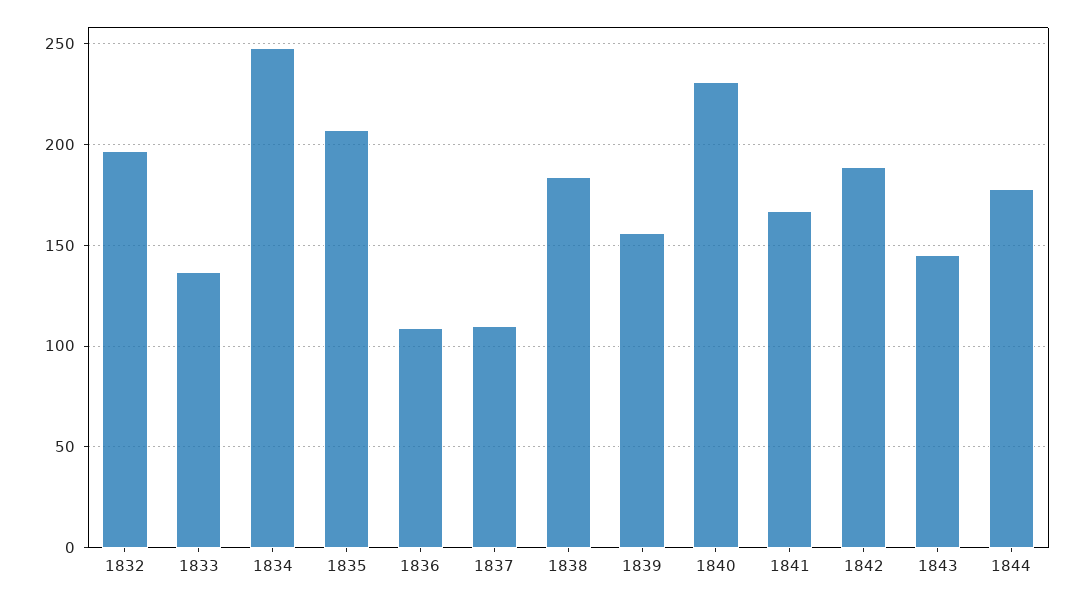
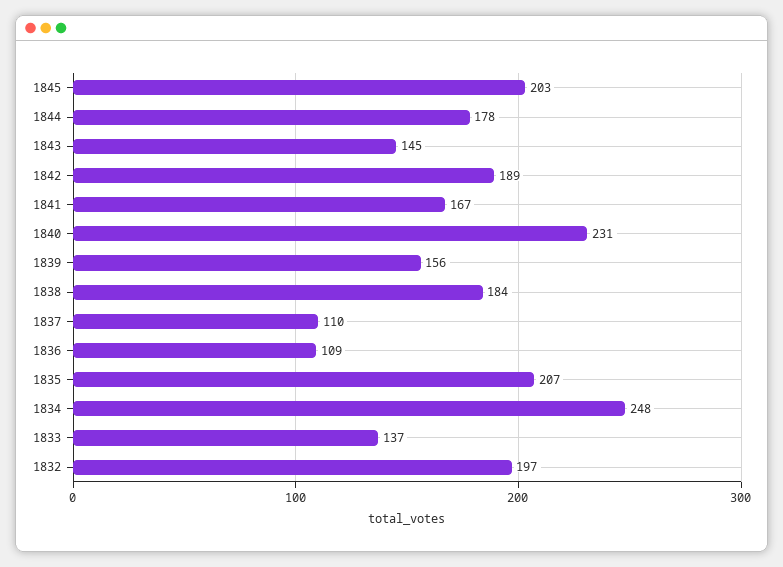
1845: none -> 203

